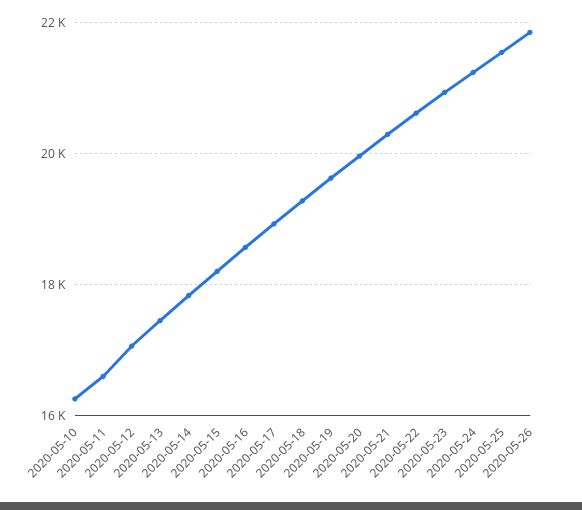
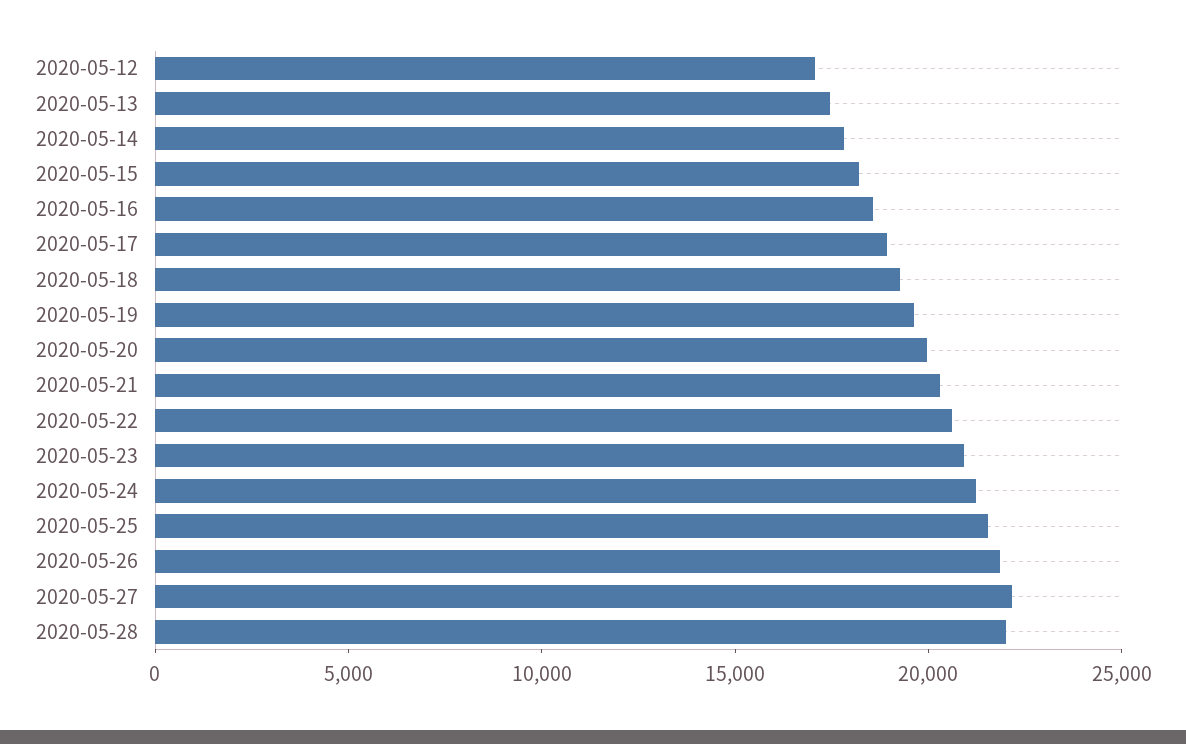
2020-05-10: 16200 -> none
2020-05-11: 16600 -> none
2020-05-27: none -> 22000
2020-05-28: none -> 22000

